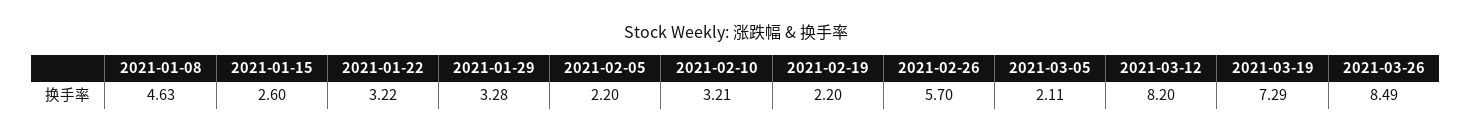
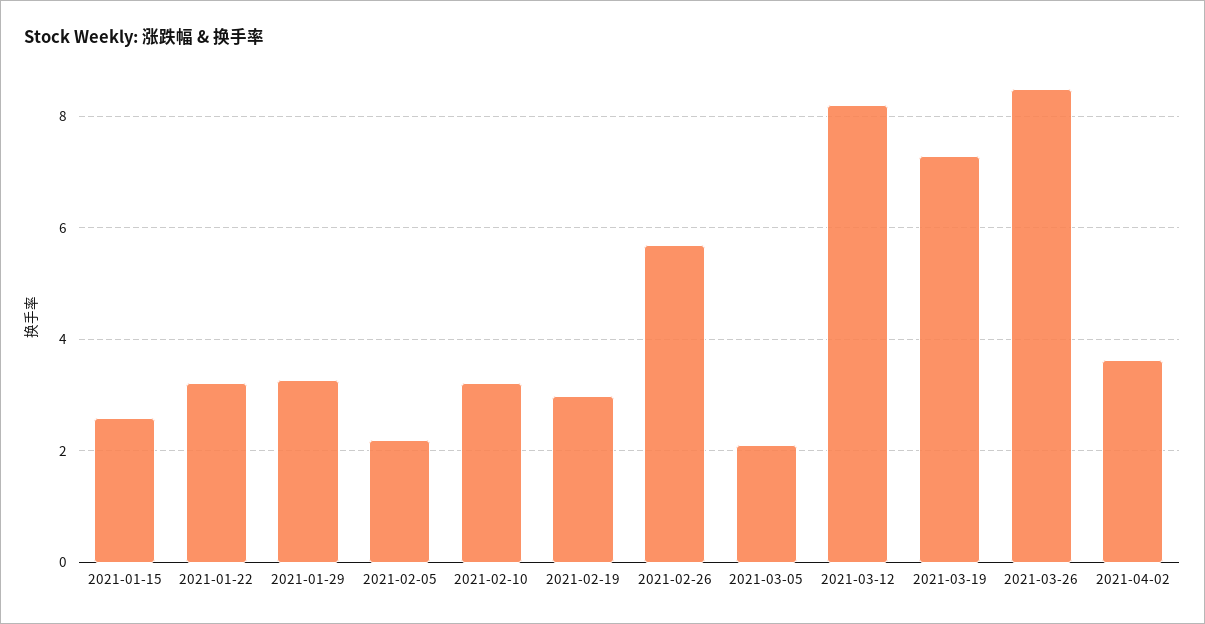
2021-01-08: 4.63 -> none
2021-02-19: 2.2 -> 3
2021-04-02: none -> 3.6

